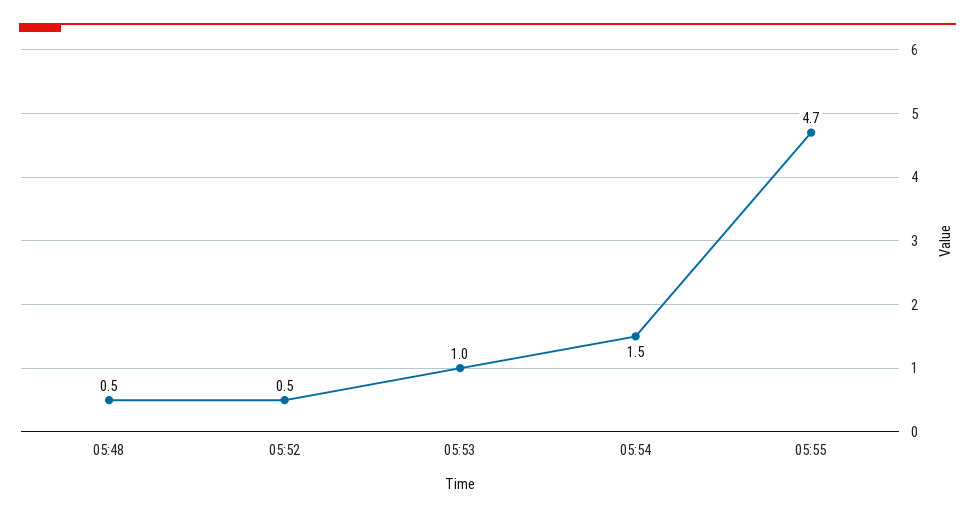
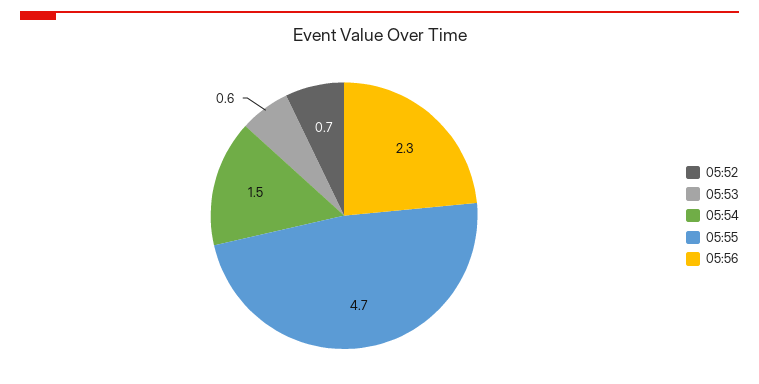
05:48: 0.5 -> none
05:52: 0.5 -> 0.7
05:53: 1 -> 0.6
05:56: none -> 2.3

